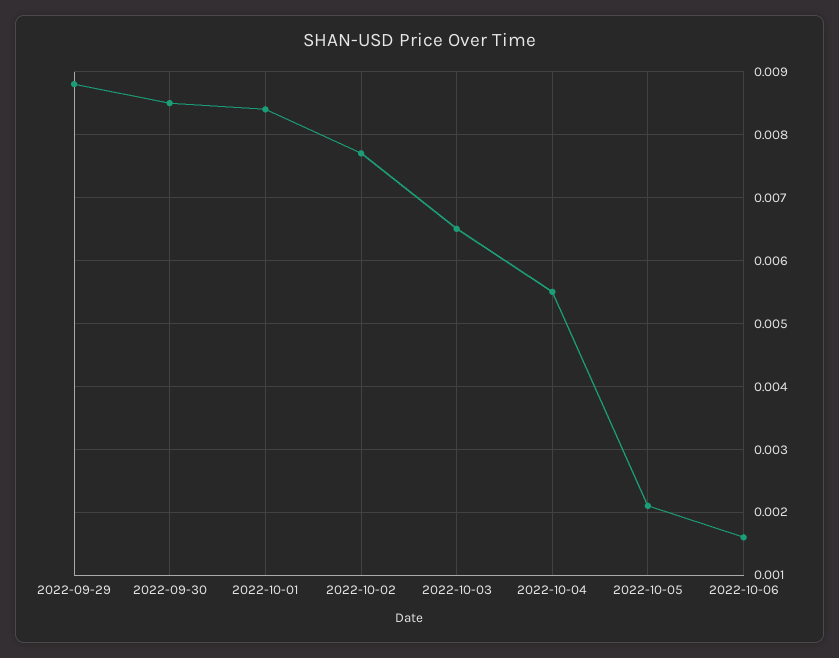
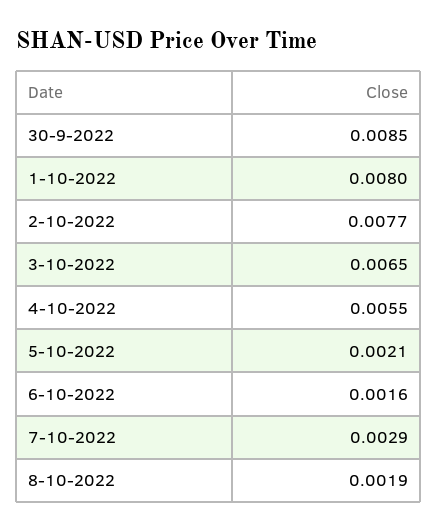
2022-09-29: 0.0088 -> none
2022-10-01: 0.0084 -> 0.008
7-10-2022: none -> 0.0029
8-10-2022: none -> 0.0019

